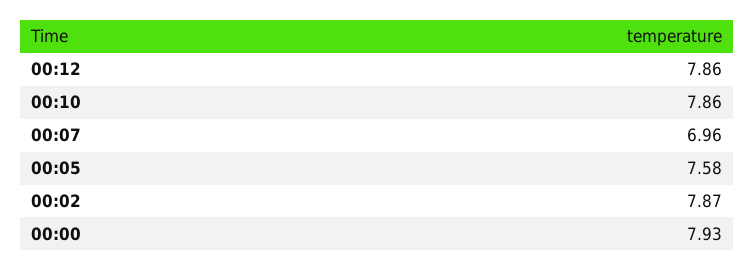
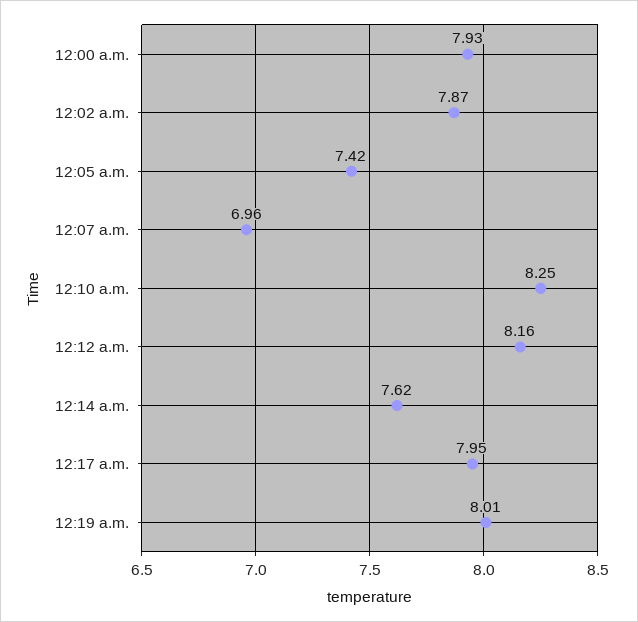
00:12: 7.86 -> 8.16
00:10: 7.86 -> 8.25
00:05: 7.58 -> 7.42
12:14 a.m.: none -> 7.62
12:17 a.m.: none -> 7.95
12:19 a.m.: none -> 8.01

